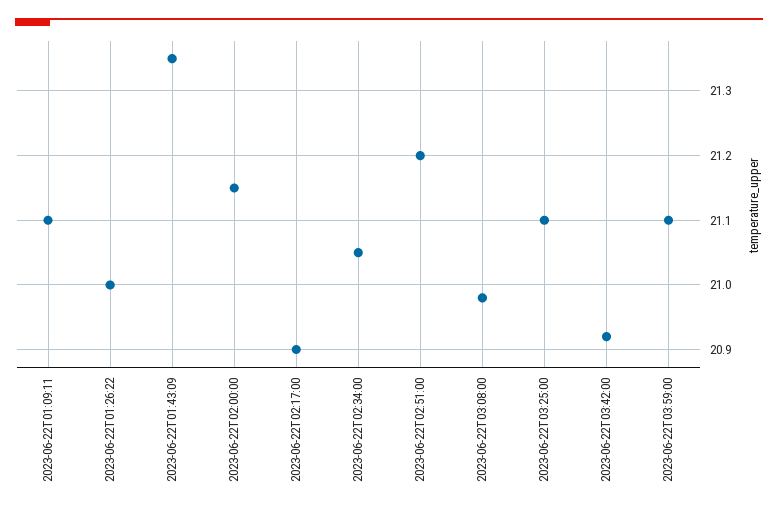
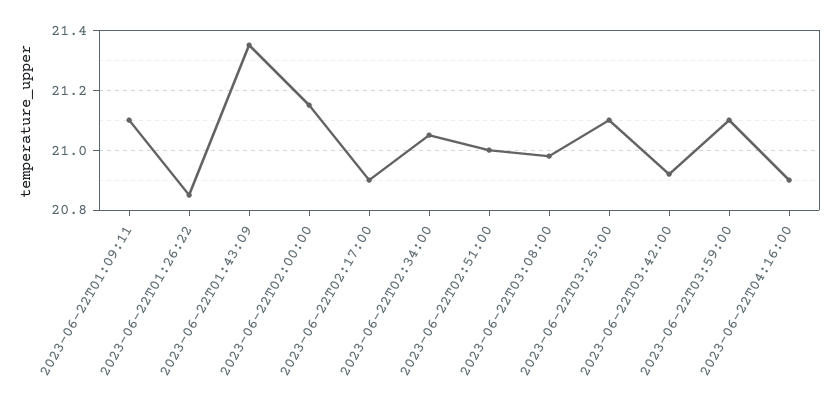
2023-06-22T01:26:22: 21 -> 20.85
2023-06-22T02:51:00: 21.2 -> 21
2023-06-22T04:16:00: none -> 20.9

